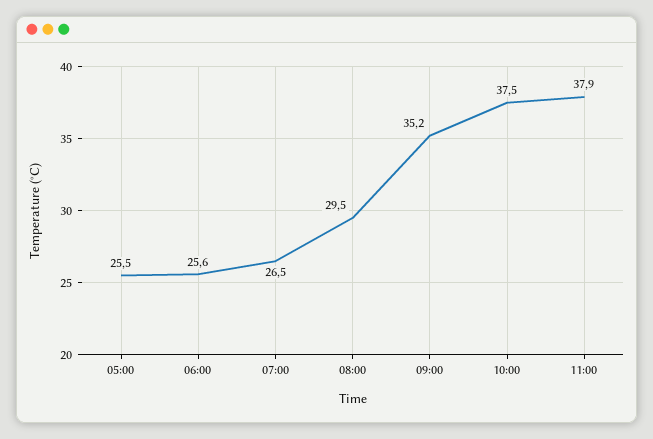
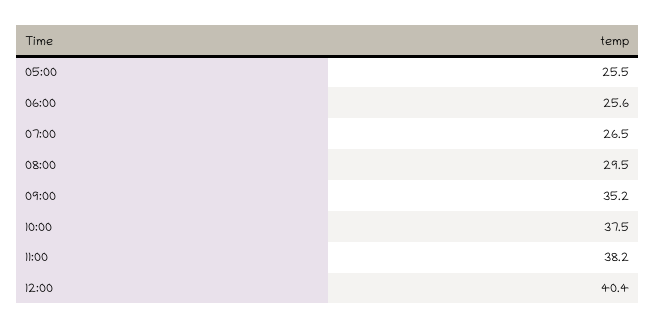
11:00: 37.9 -> 38.2
12:00: none -> 40.4

